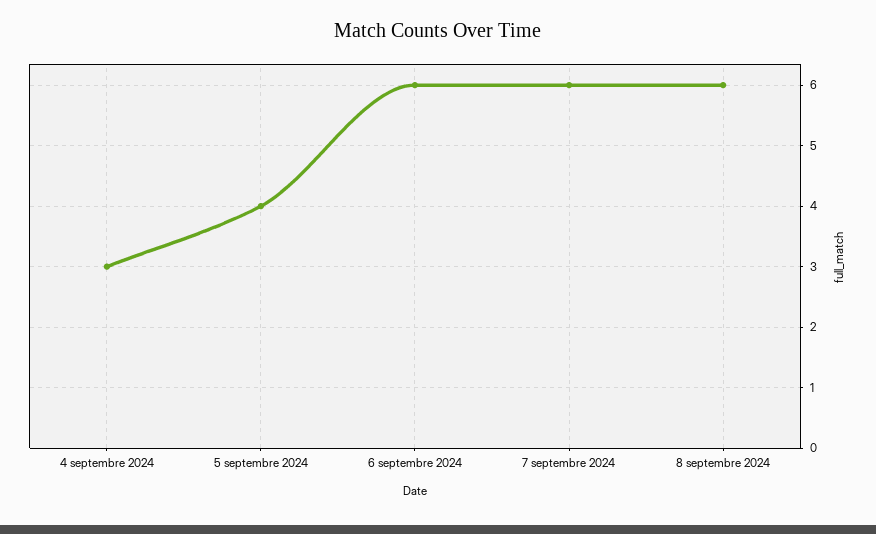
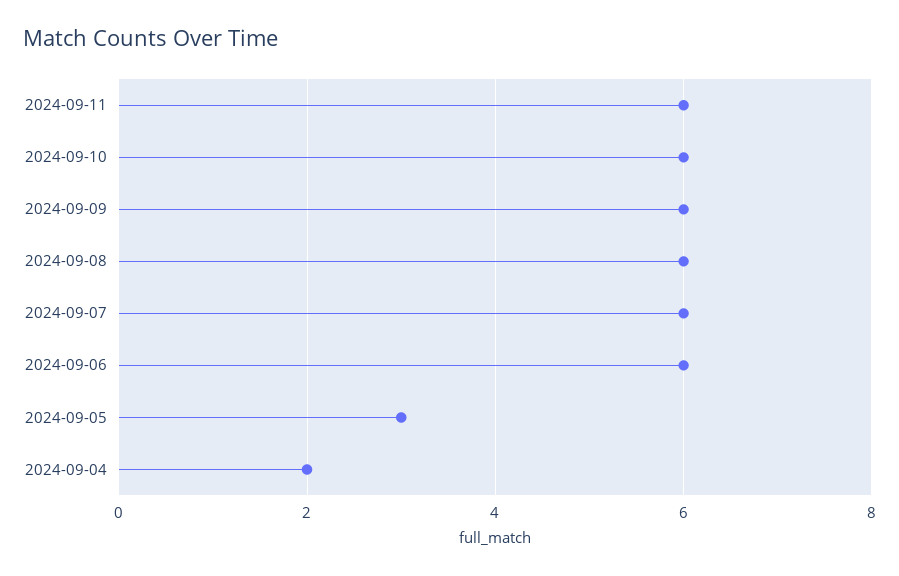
4 septembre 2024: 3 -> 2
5 septembre 2024: 4 -> 3
2024-09-11: none -> 6
2024-09-10: none -> 6
2024-09-09: none -> 6

